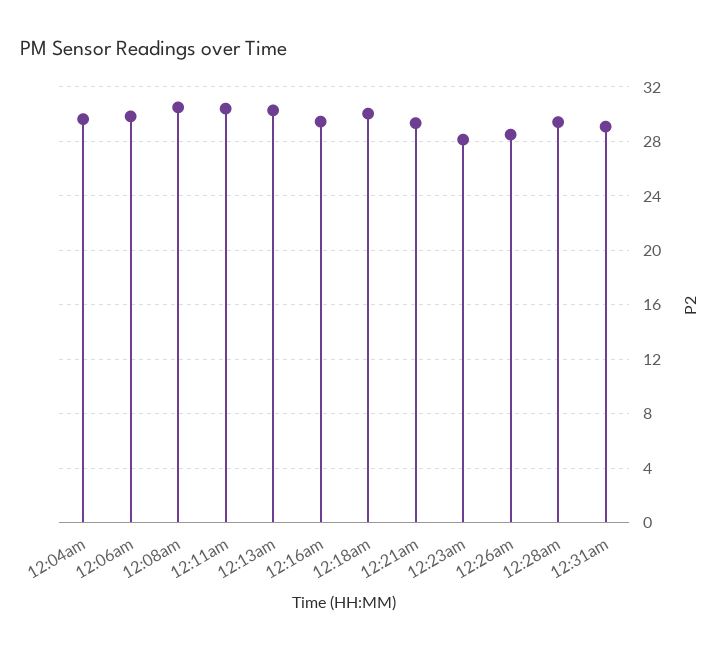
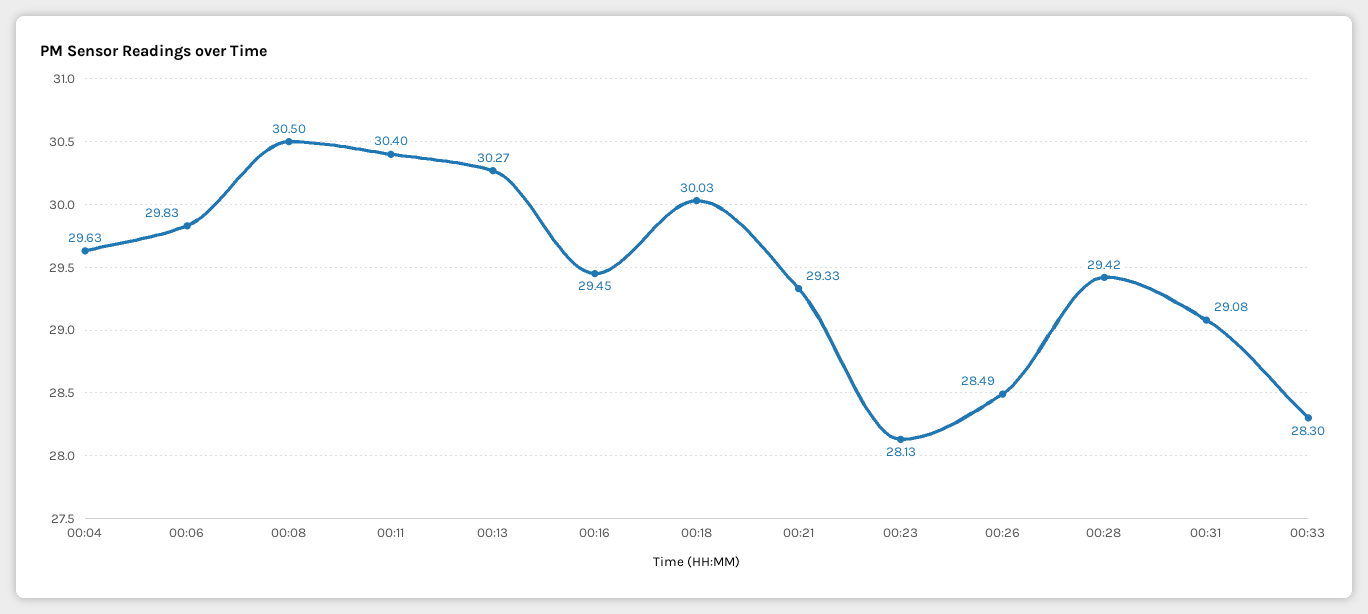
00:33: none -> 28.3

